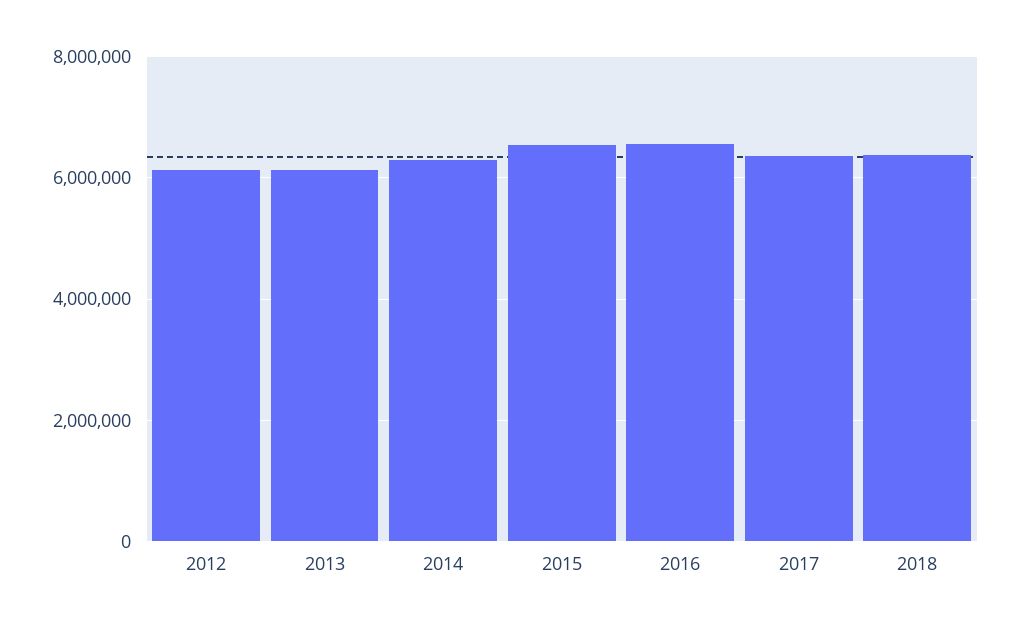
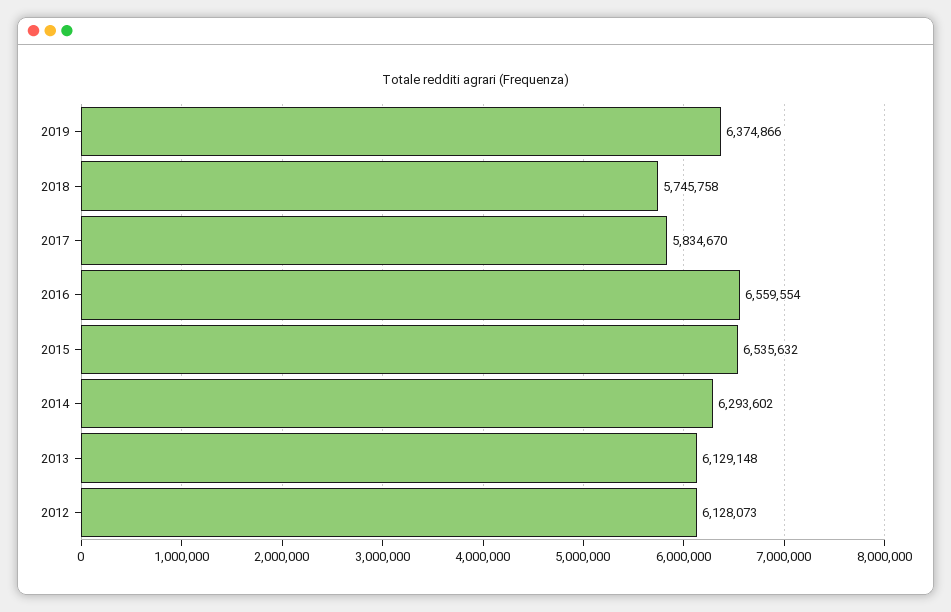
2017: 6400000 -> 5834670
2018: 6400000 -> 5745758
2019: none -> 6374866

